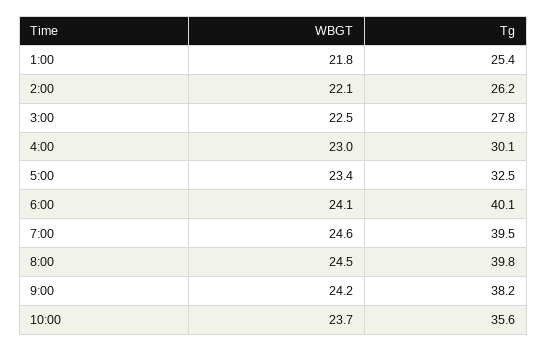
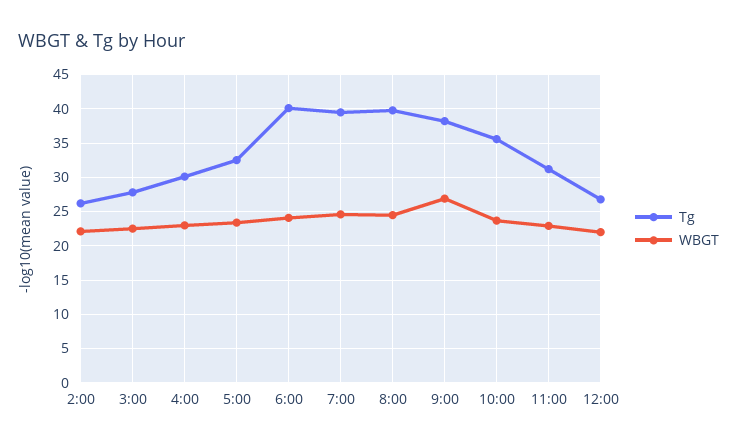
WBGT, 1:00: 21.8 -> none
Tg, 1:00: 25.4 -> none
WBGT, 9:00: 24.2 -> 27
Tg, 11:00: none -> 31
WBGT, 11:00: none -> 23
Tg, 12:00: none -> 27
WBGT, 12:00: none -> 22

